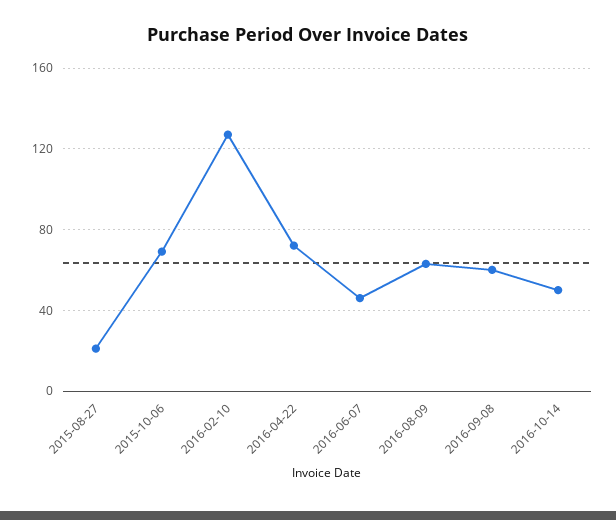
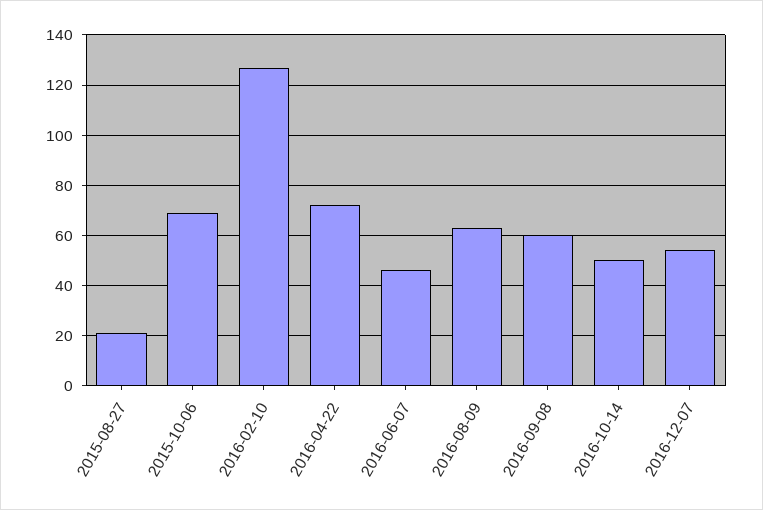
2016-12-07: none -> 55

